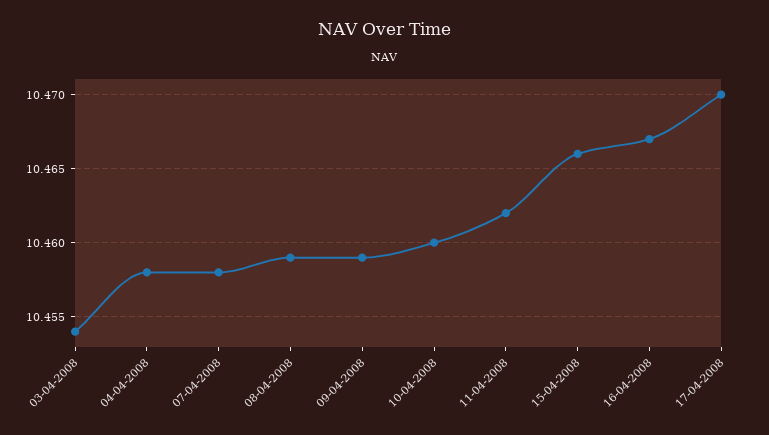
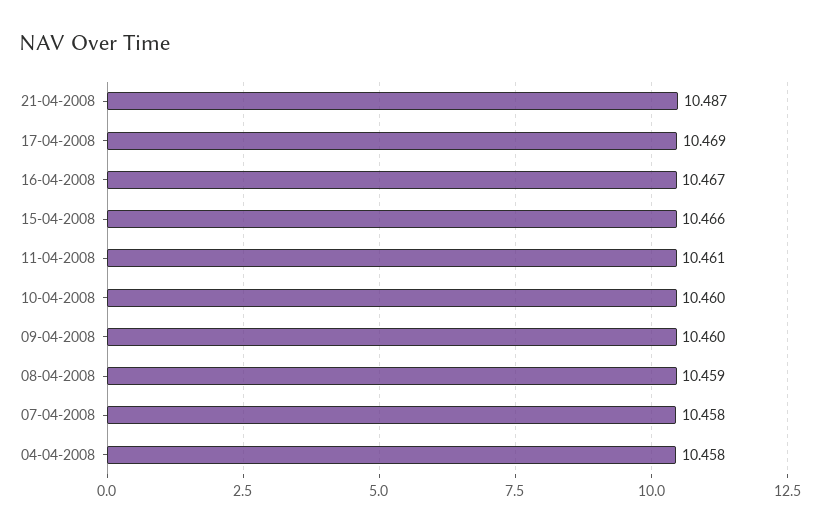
03-04-2008: 10.454 -> none
09-04-2008: 10.459 -> 10.46
11-04-2008: 10.462 -> 10.461
17-04-2008: 10.47 -> 10.469
21-04-2008: none -> 10.487

